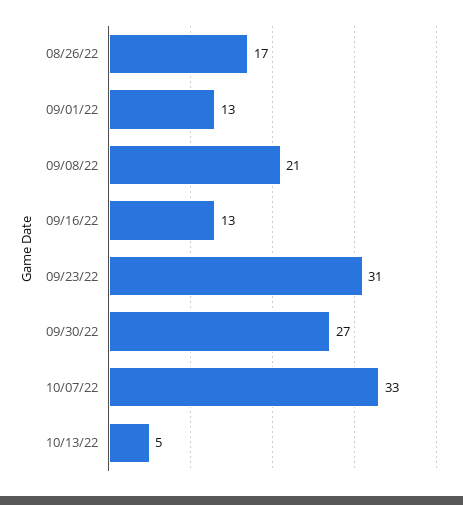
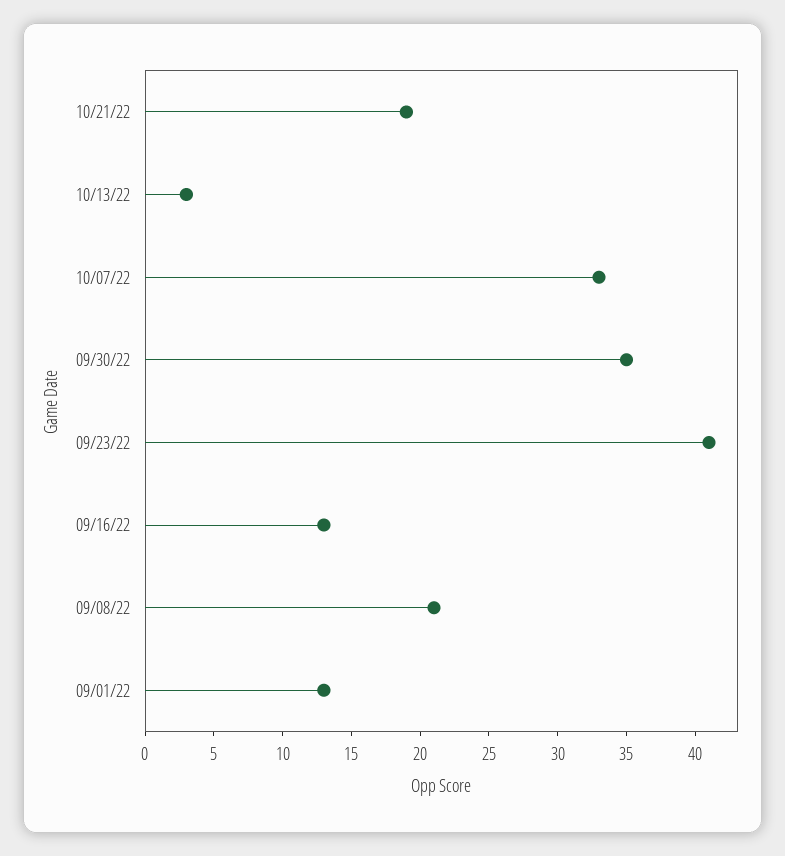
08/26/22: 17 -> none
09/23/22: 31 -> 41
09/30/22: 27 -> 35
10/13/22: 5 -> 3
10/21/22: none -> 19

